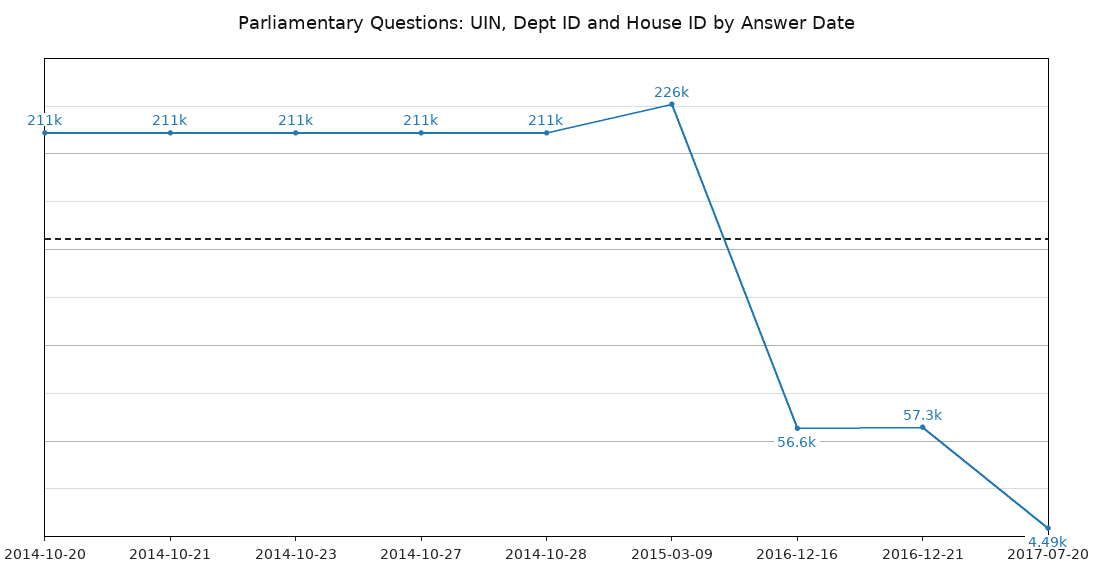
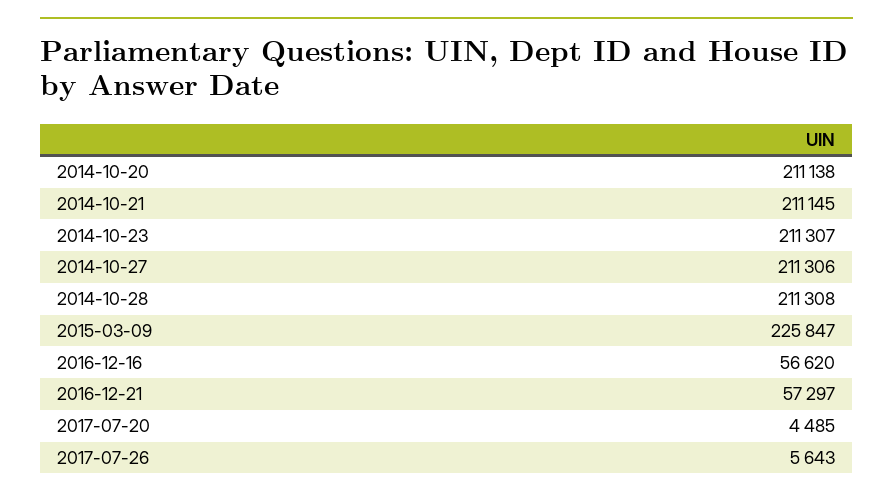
2017-07-26: none -> 5643

